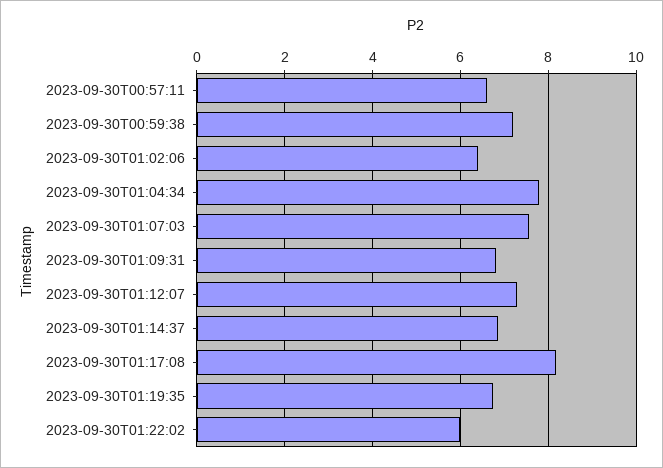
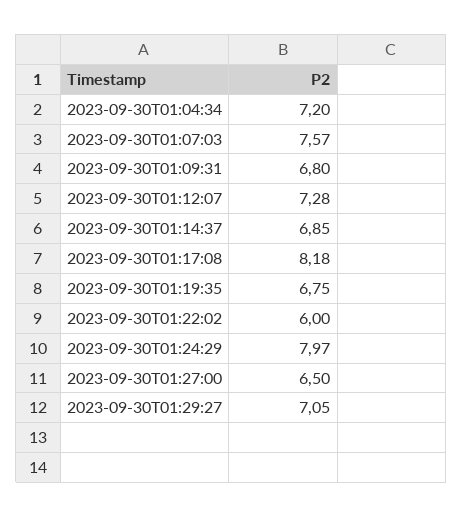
2023-09-30T00:57:11: 6.6 -> none
2023-09-30T00:59:38: 7.2 -> none
2023-09-30T01:02:06: 6.4 -> none
2023-09-30T01:04:34: 7.8 -> 7.2
2023-09-30T01:24:29: none -> 7.97
2023-09-30T01:27:00: none -> 6.5
2023-09-30T01:29:27: none -> 7.05

